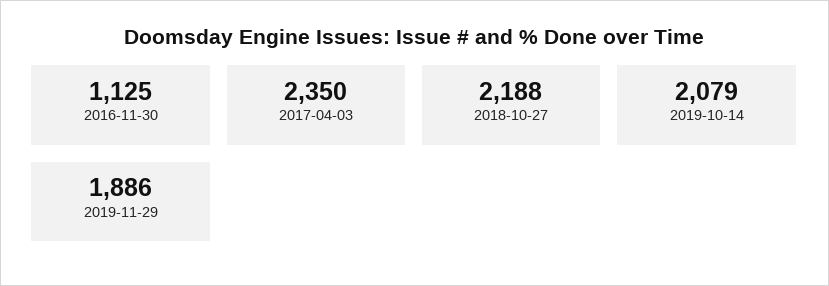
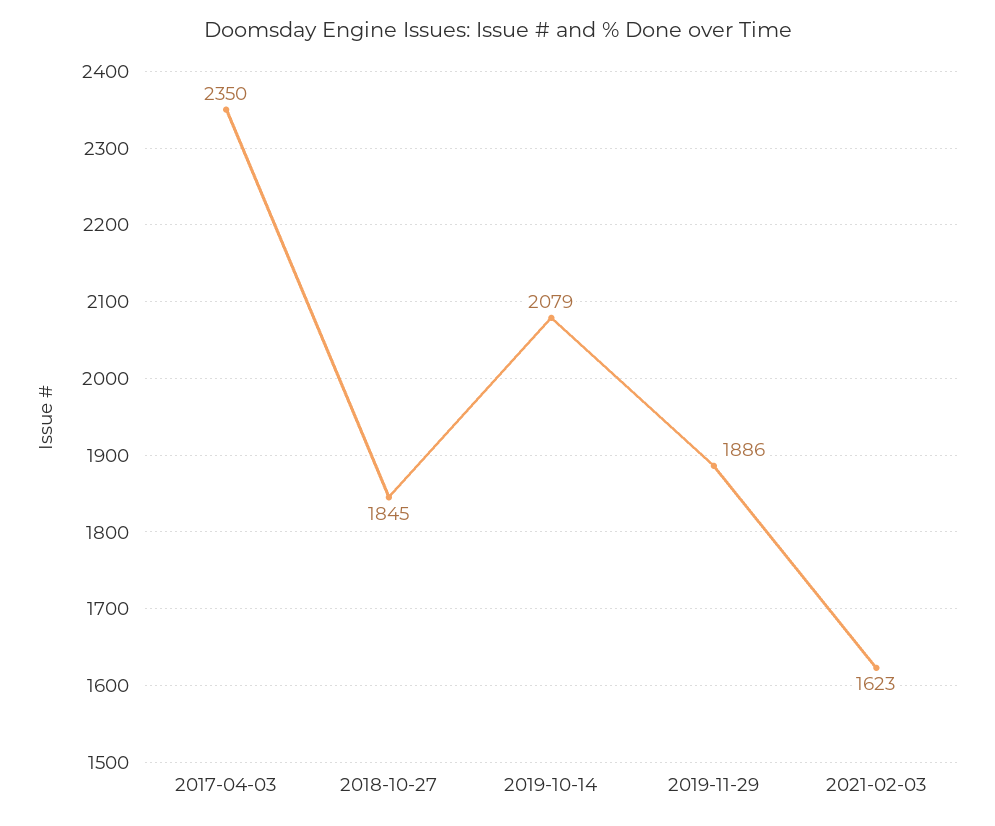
2016-11-30: 1125 -> none
2018-10-27: 2188 -> 1845
2021-02-03: none -> 1623

